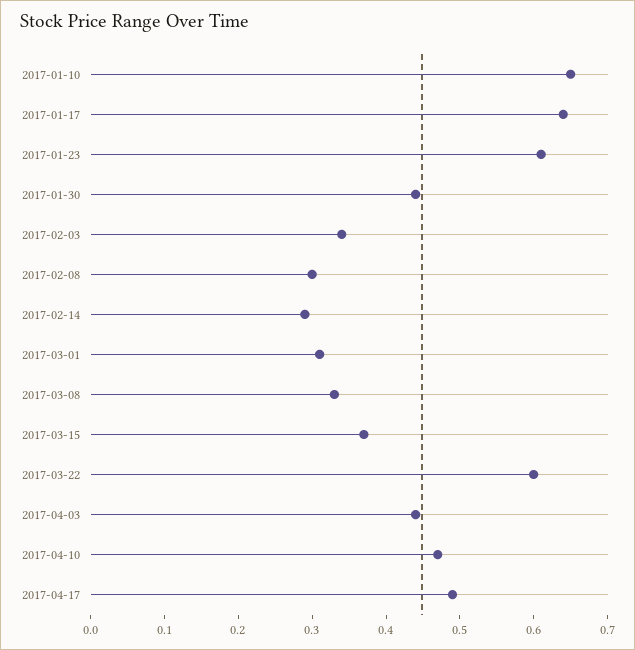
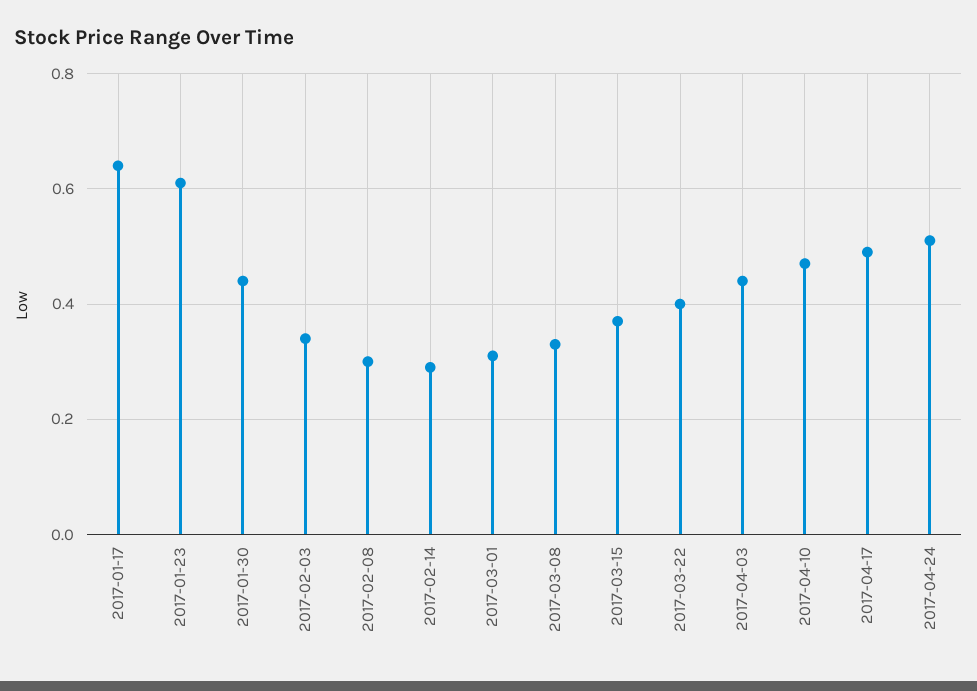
2017-01-10: 0.65 -> none
2017-03-22: 0.6 -> 0.4
2017-04-24: none -> 0.5

